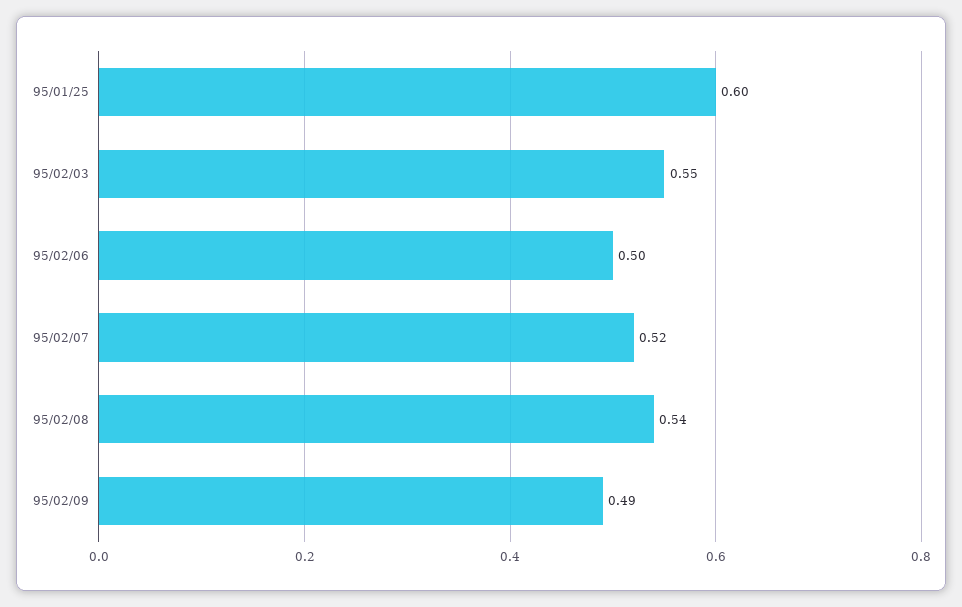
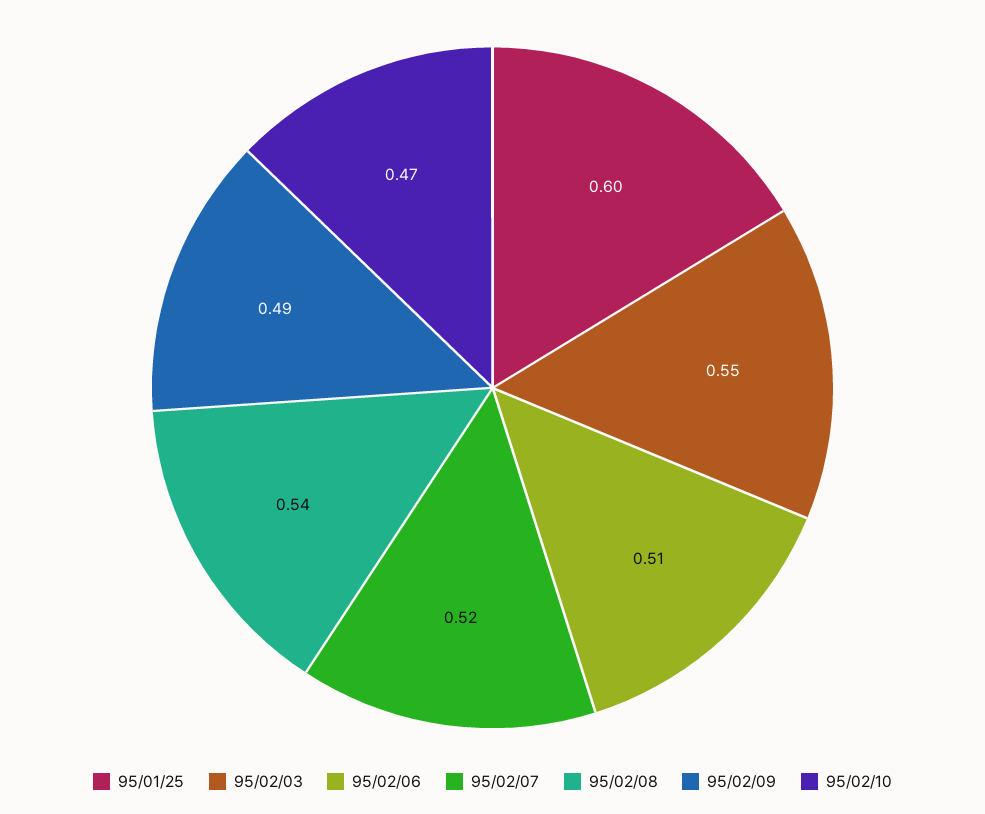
95/02/06: 0.5 -> 0.51
95/02/10: none -> 0.47

